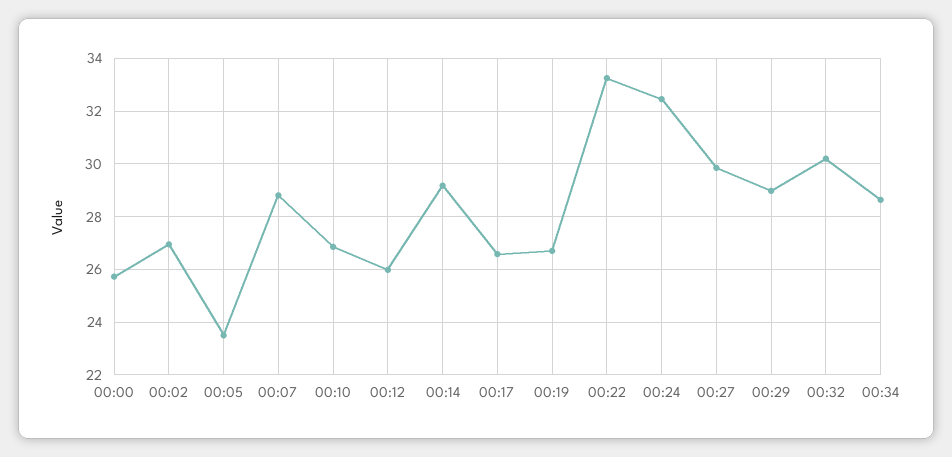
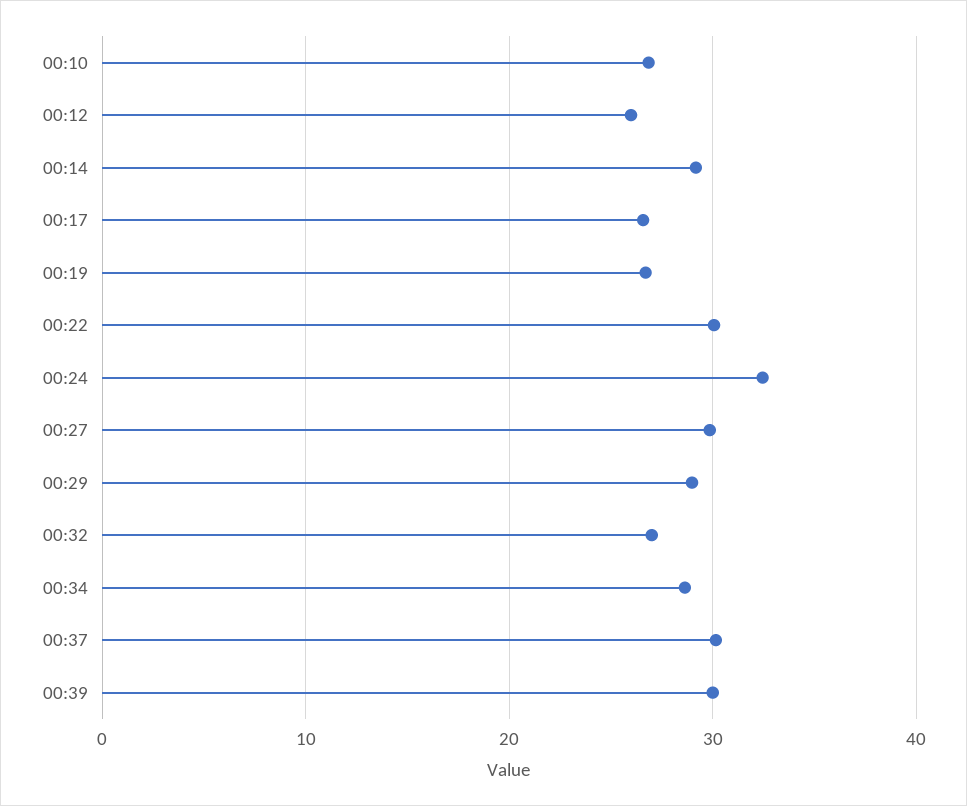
00:00: 25.75 -> none
00:02: 27 -> none
00:05: 23.5 -> none
00:07: 28.75 -> none
00:22: 33.25 -> 30
00:32: 30.25 -> 27
00:37: none -> 30
00:39: none -> 30

